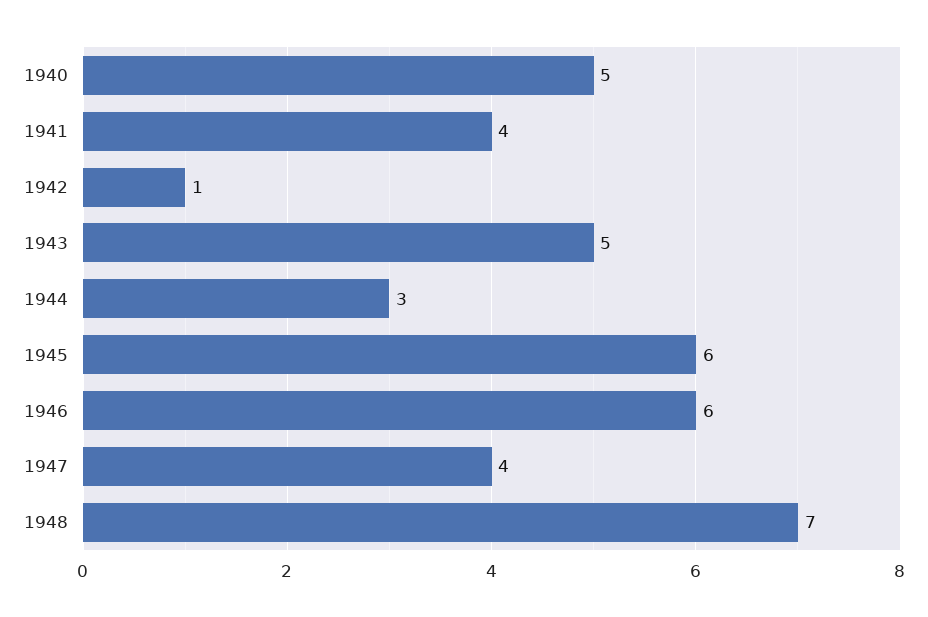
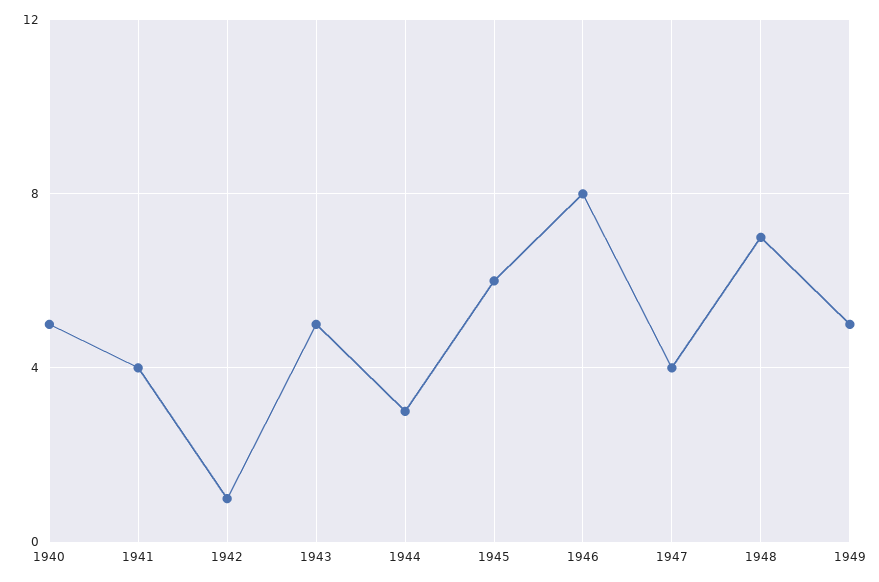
1946: 6 -> 8
1949: none -> 5

